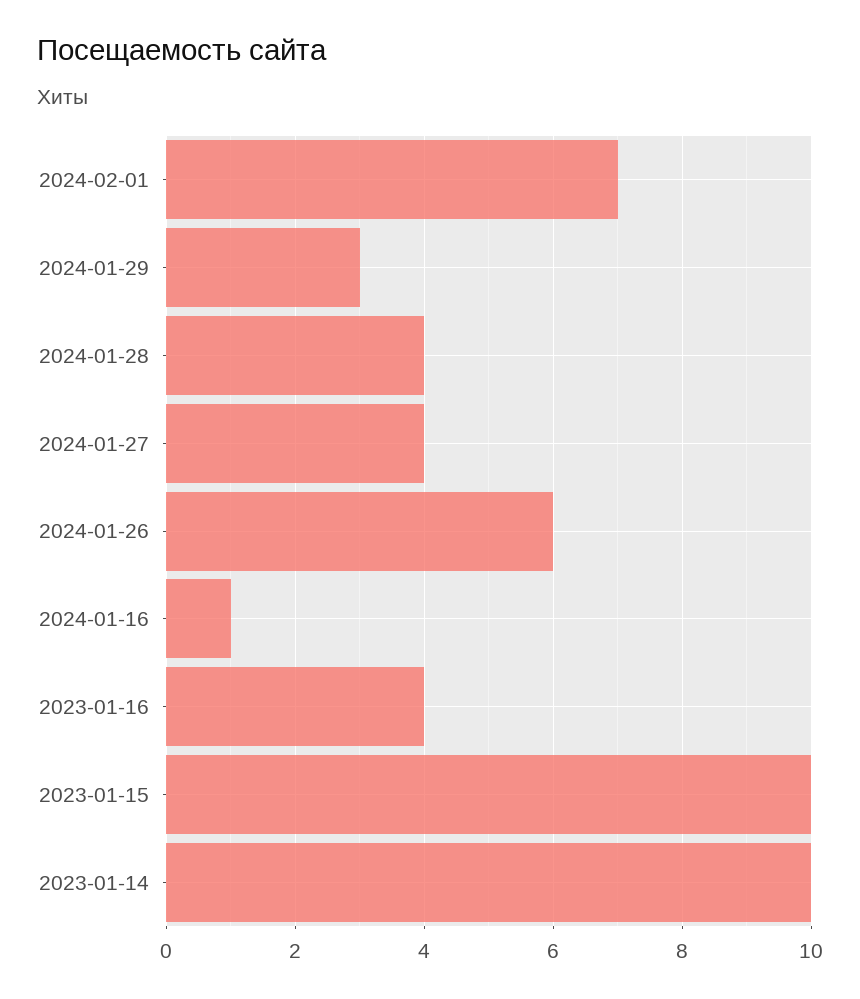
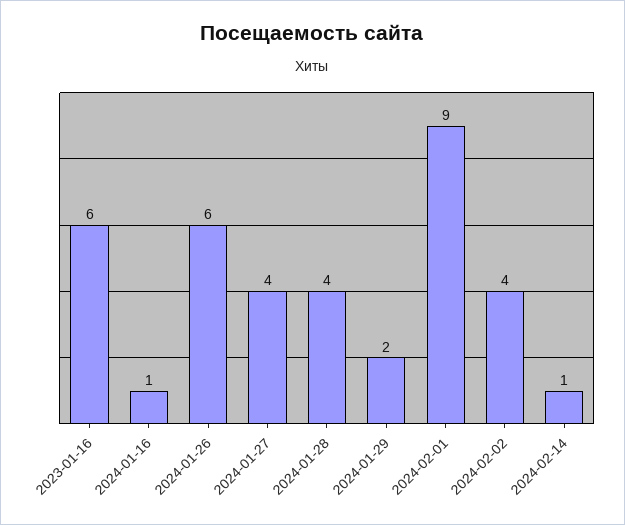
2024-02-01: 7 -> 9
2024-01-29: 3 -> 2
2023-01-16: 4 -> 6
2023-01-15: 10 -> none
2023-01-14: 10 -> none
2024-02-02: none -> 4
2024-02-14: none -> 1

